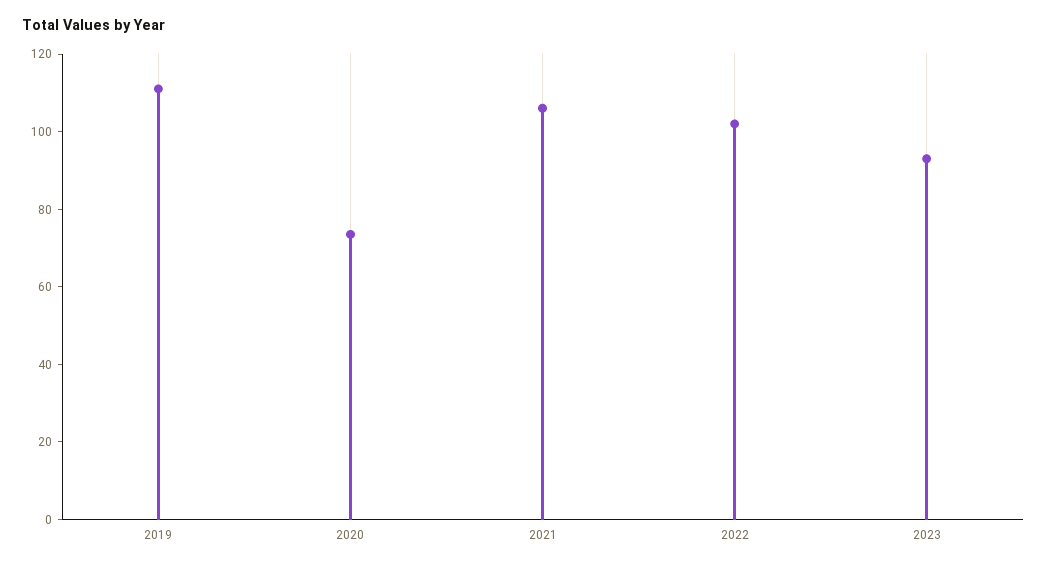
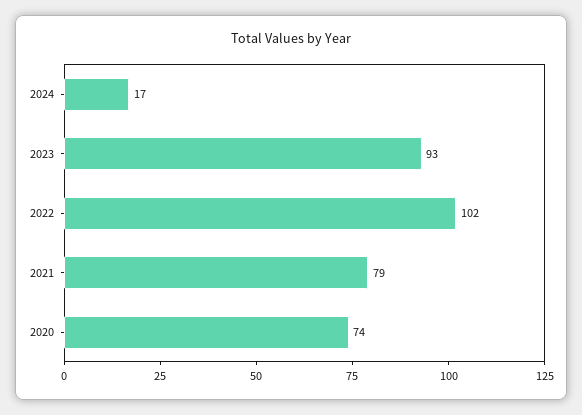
2019: 110 -> none
2021: 105 -> 79
2024: none -> 17

